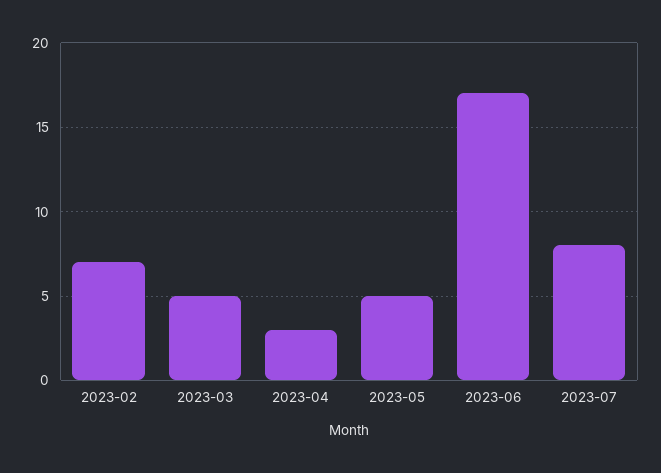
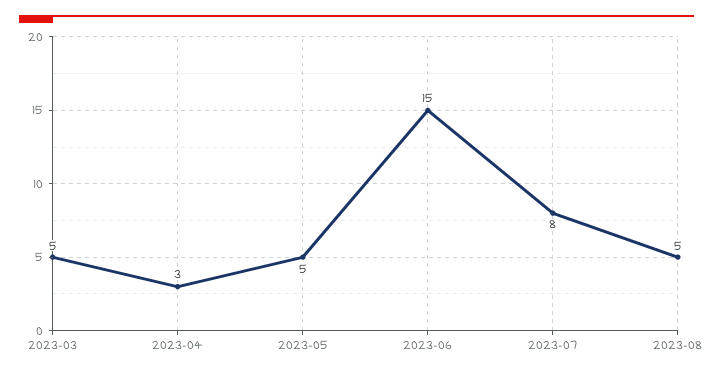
2023-02: 7 -> none
2023-06: 17 -> 15
2023-08: none -> 5

